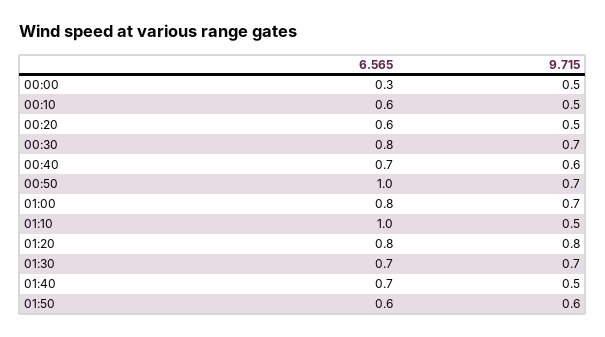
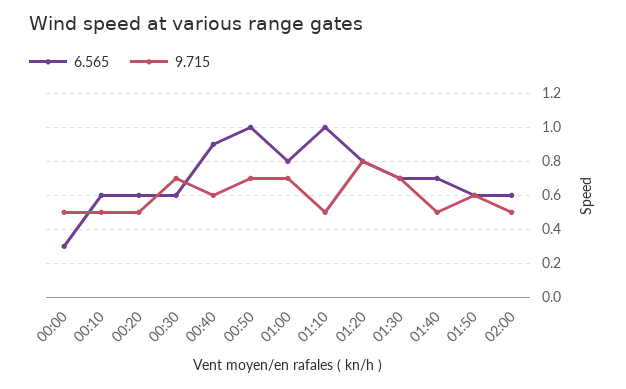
6.565, 00:30: 0.8 -> 0.6
6.565, 00:40: 0.7 -> 0.9
6.565, 02:00: none -> 0.6
9.715, 02:00: none -> 0.5

